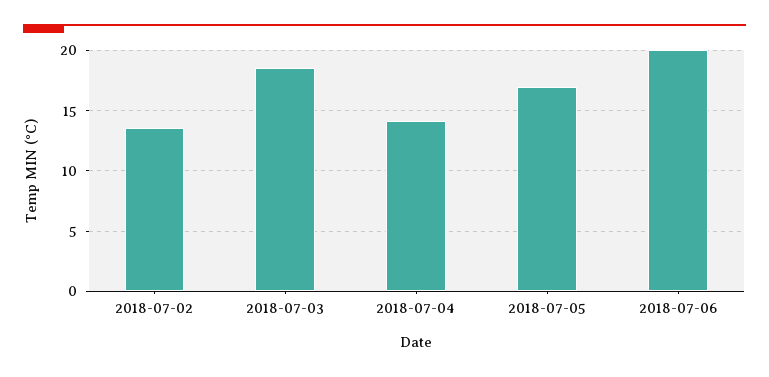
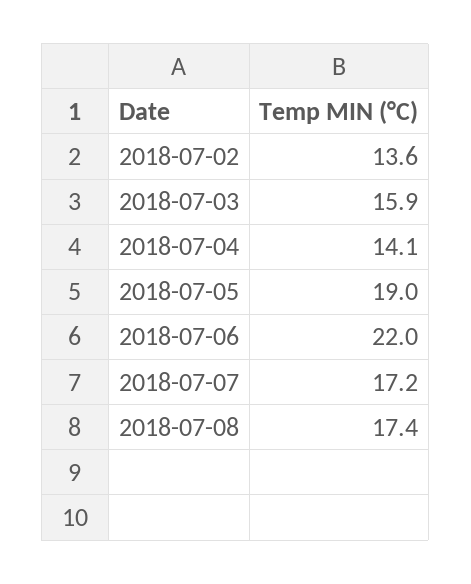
2018-07-03: 18.5 -> 15.9
2018-07-05: 17 -> 19
2018-07-06: 20 -> 22
2018-07-07: none -> 17.2
2018-07-08: none -> 17.4

